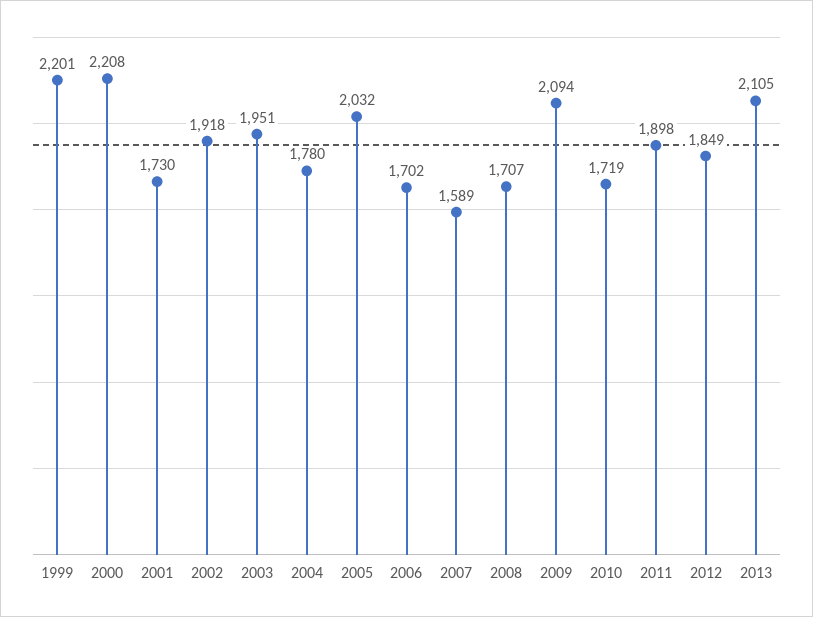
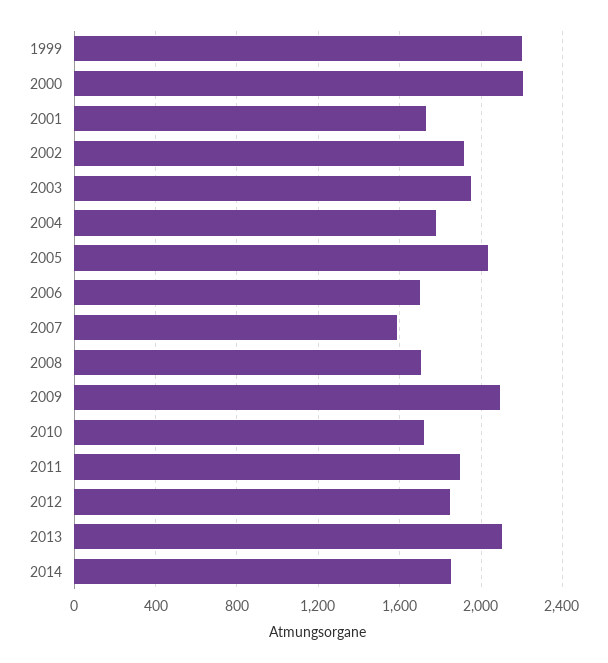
2014: none -> 1850

